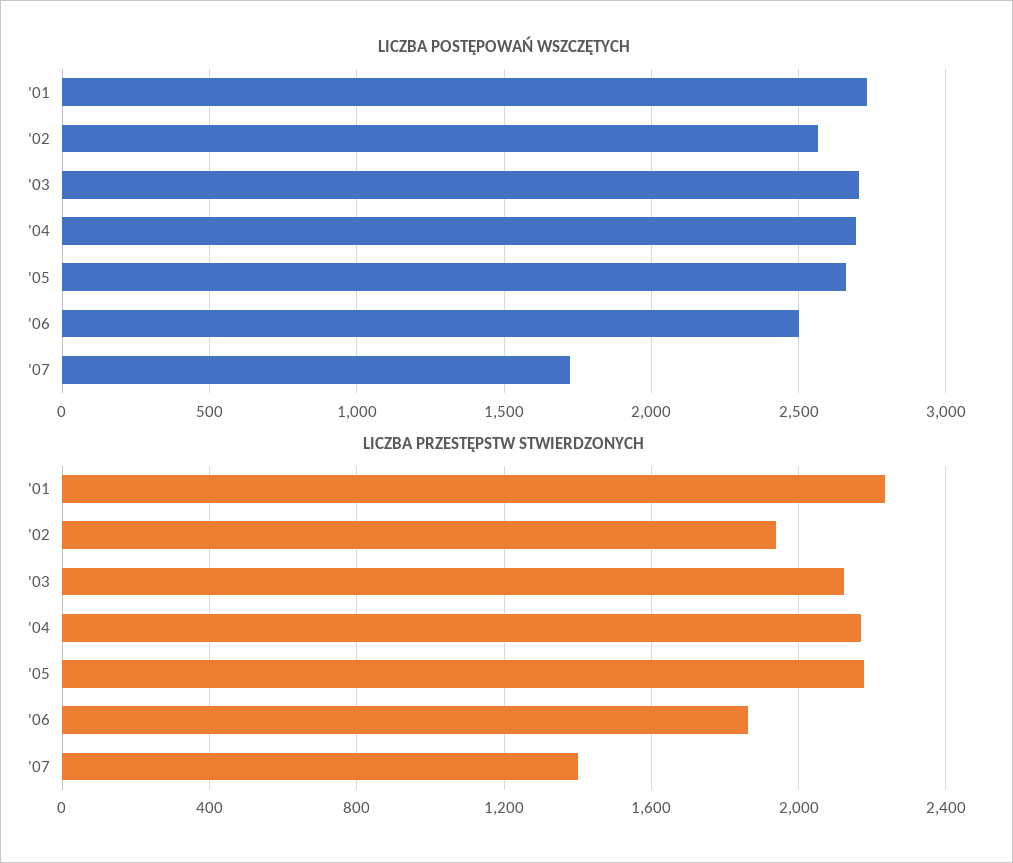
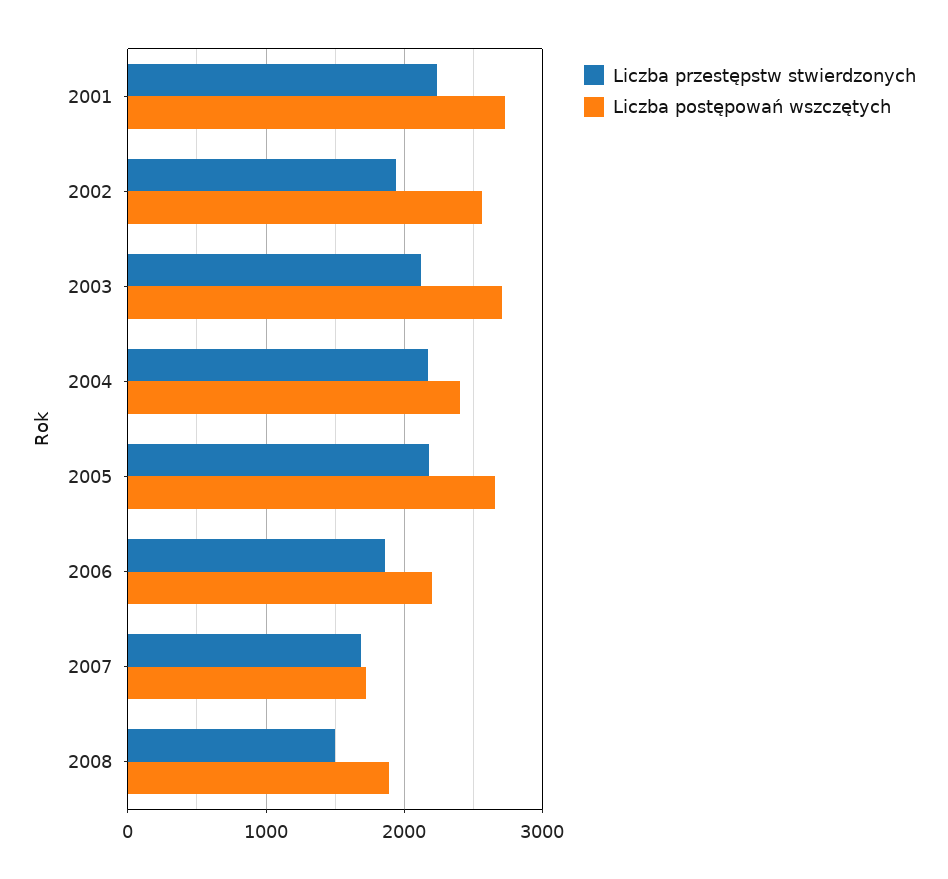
LICZBA POSTĘPOWAŃ WSZCZĘTYCH, '04: 2700 -> 2400
LICZBA POSTĘPOWAŃ WSZCZĘTYCH, '06: 2500 -> 2200
LICZBA PRZESTĘPSTW STWIERDZONYCH, '07: 1400 -> 1700
LICZBA PRZESTĘPSTW STWIERDZONYCH, 2008: none -> 1500
LICZBA POSTĘPOWAŃ WSZCZĘTYCH, 2008: none -> 1900

